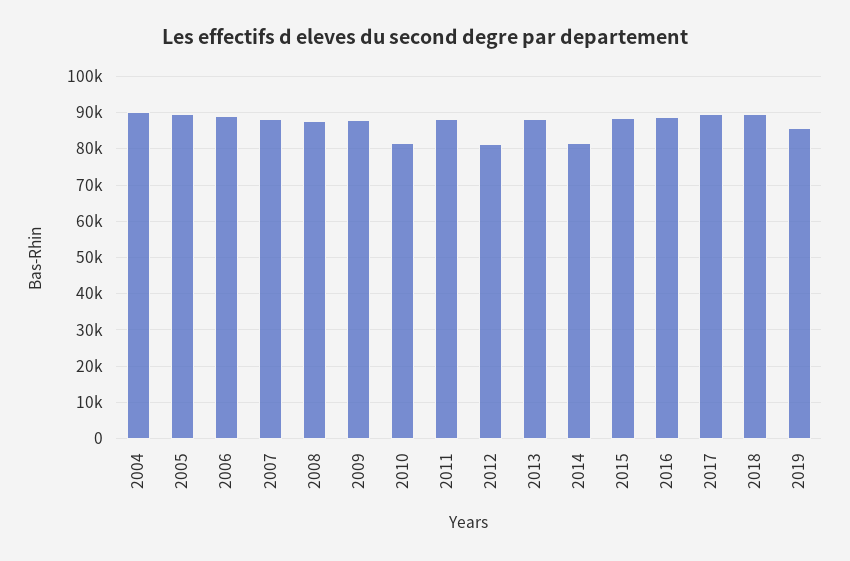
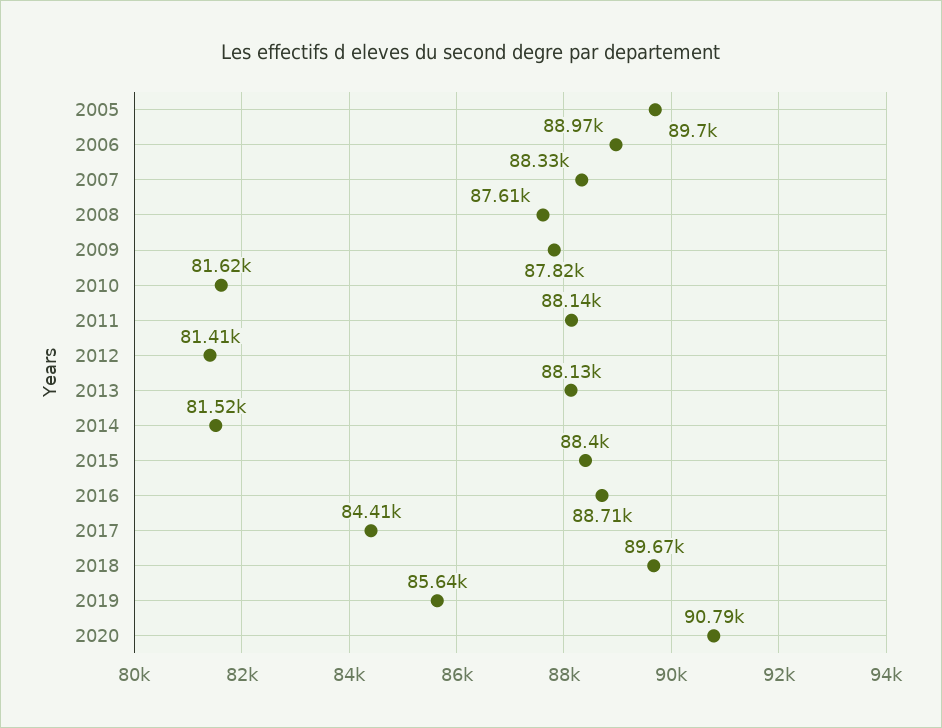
2004: 90000 -> none
2017: 90000 -> 84410
2020: none -> 90790

